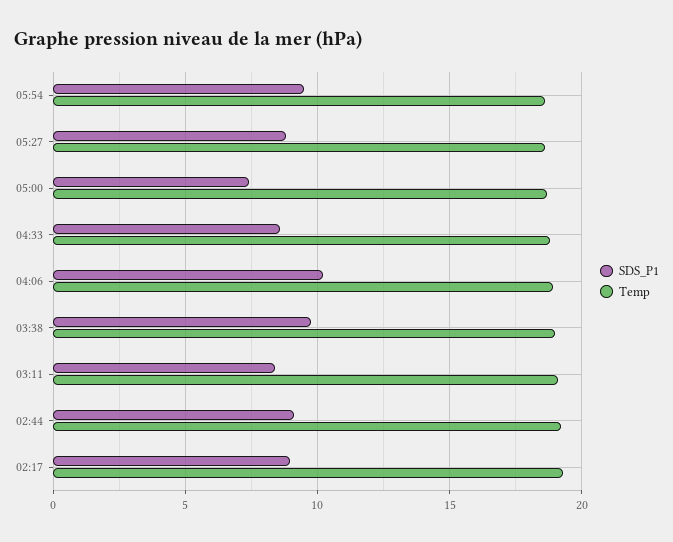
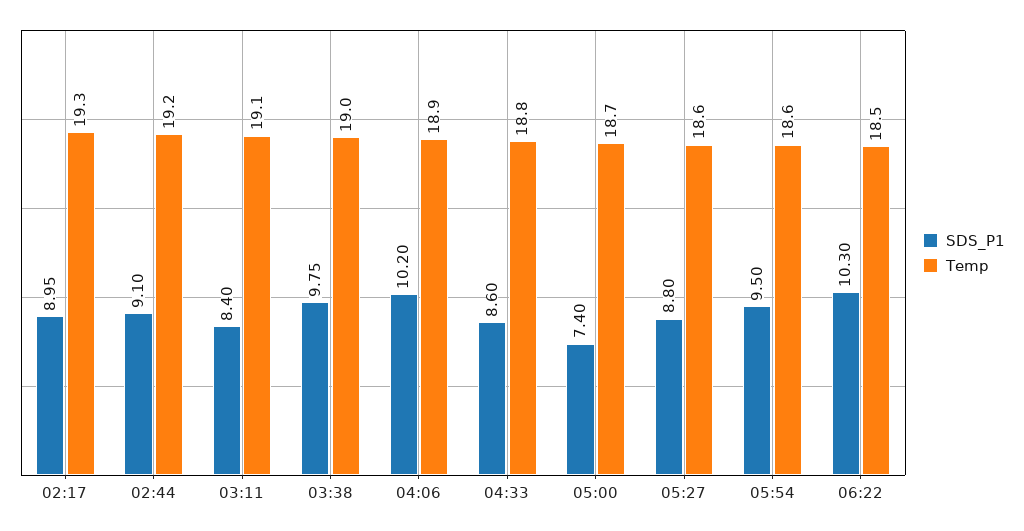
SDS_P1, 06:22: none -> 10.3
Temp, 06:22: none -> 18.5

